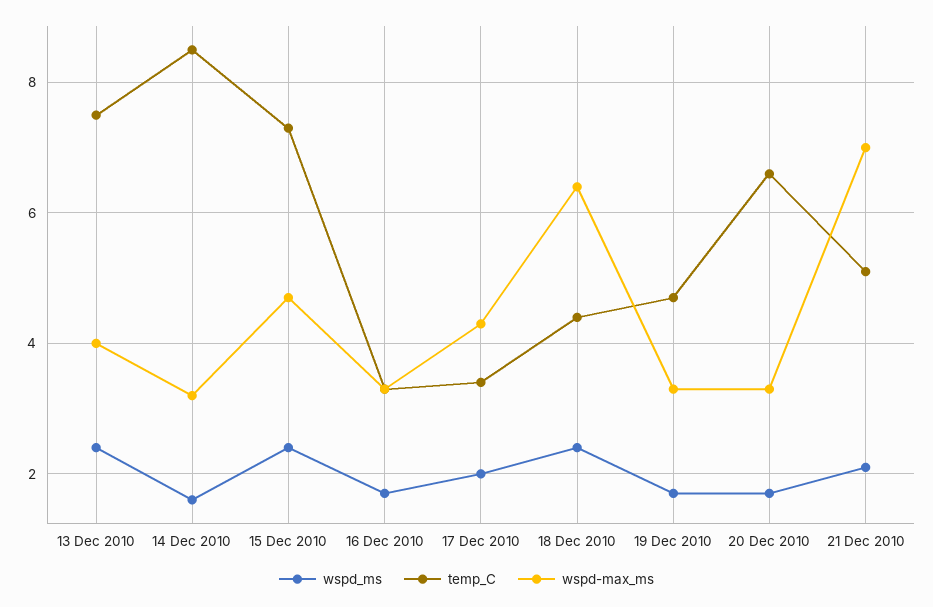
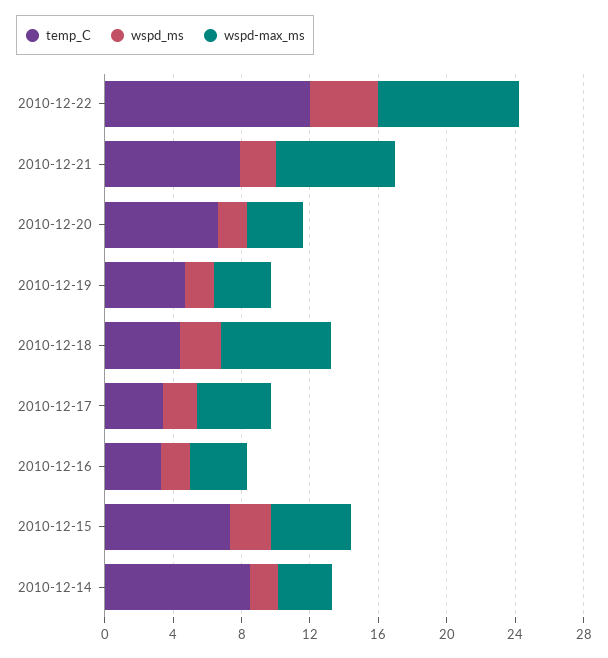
wspd_ms, 13 Dec 2010: 2.5 -> none
temp_C, 13 Dec 2010: 7.5 -> none
wspd-max_ms, 13 Dec 2010: 4 -> none
temp_C, 21 Dec 2010: 5 -> 8
temp_C, 2010-12-22: none -> 12
wspd_ms, 2010-12-22: none -> 4
wspd-max_ms, 2010-12-22: none -> 8

